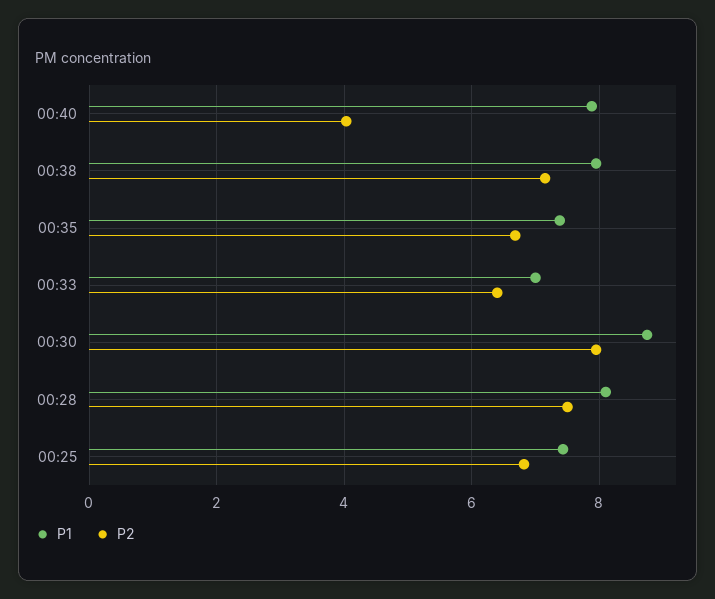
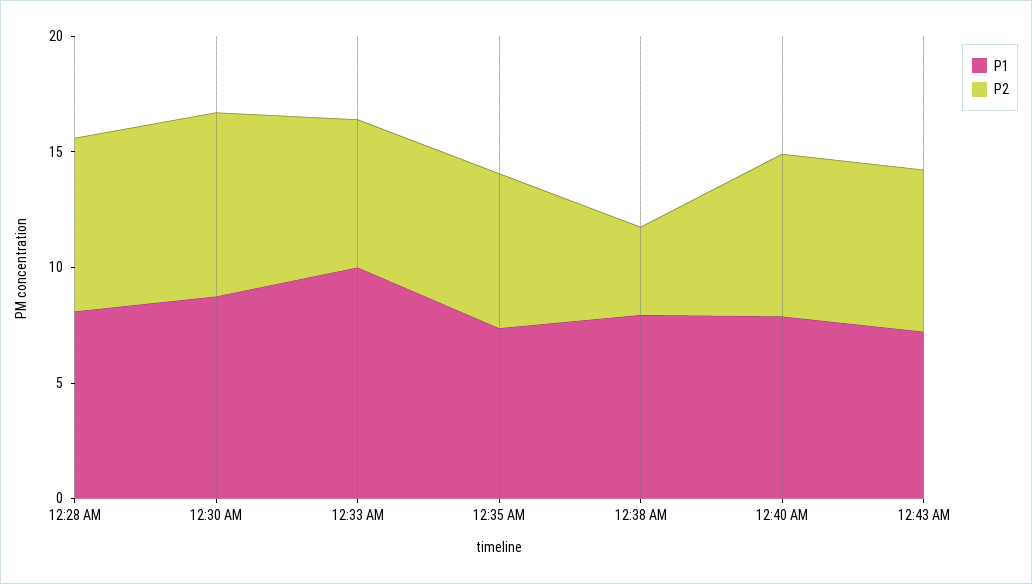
P2, 00:40: 4 -> 7
P2, 00:38: 7.2 -> 4
P1, 00:33: 7 -> 10
P1, 00:25: 7.4 -> none
P2, 00:25: 6.8 -> none
P1, 12:43 AM: none -> 7
P2, 12:43 AM: none -> 7

